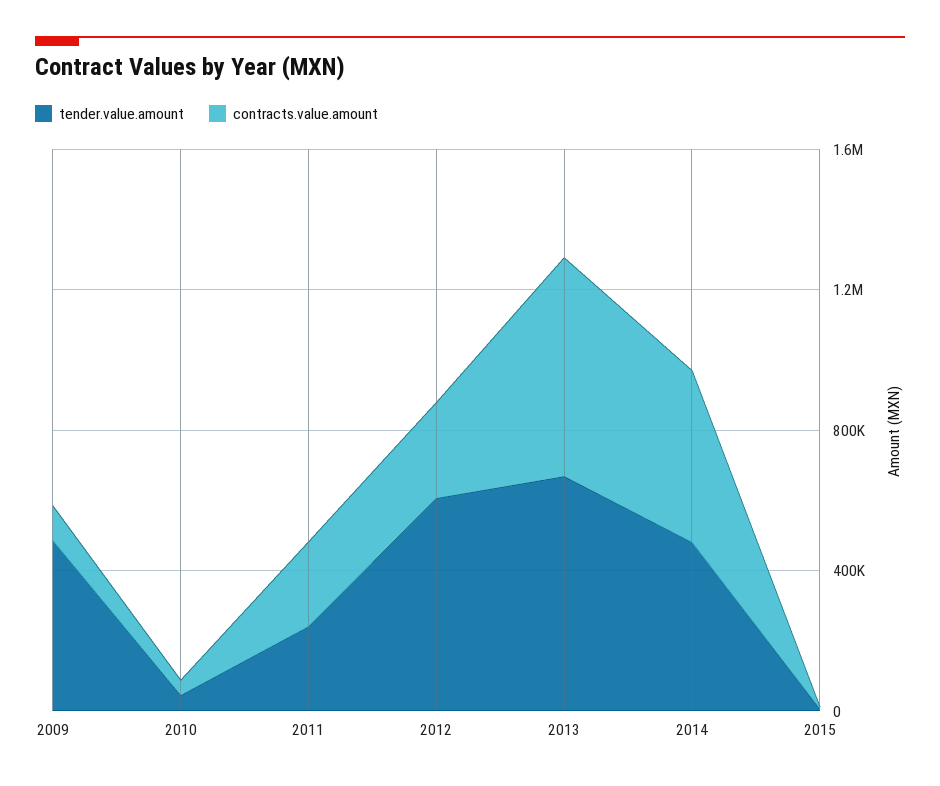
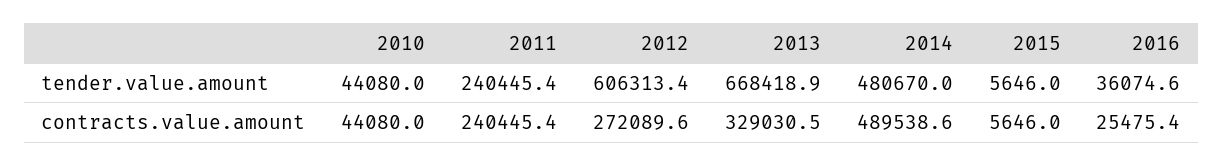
tender.value.amount, 2009: 500000 -> none
contracts.value.amount, 2009: 100000 -> none
contracts.value.amount, 2013: 600000 -> 329030.5
tender.value.amount, 2016: none -> 36074.6
contracts.value.amount, 2016: none -> 25475.4

